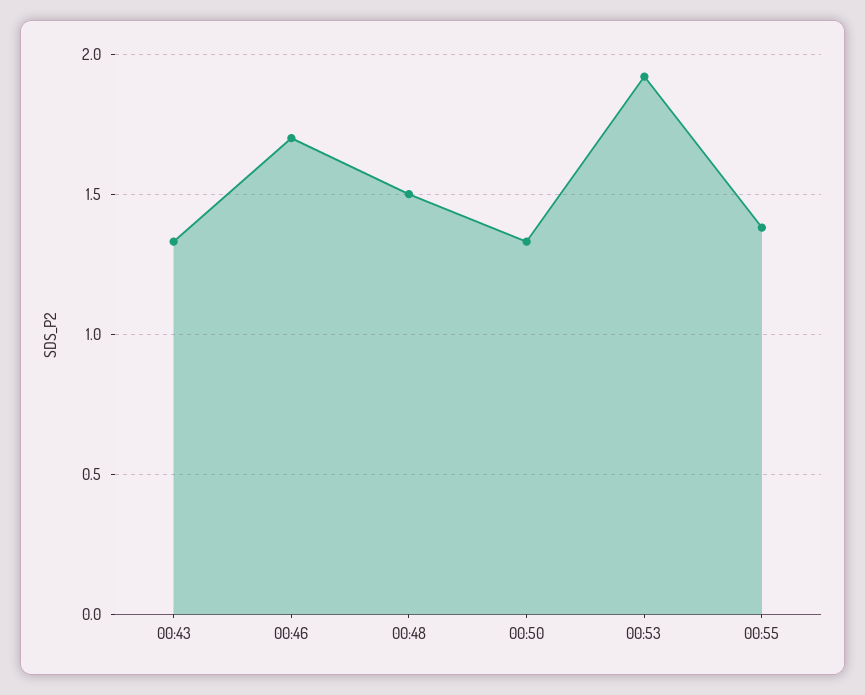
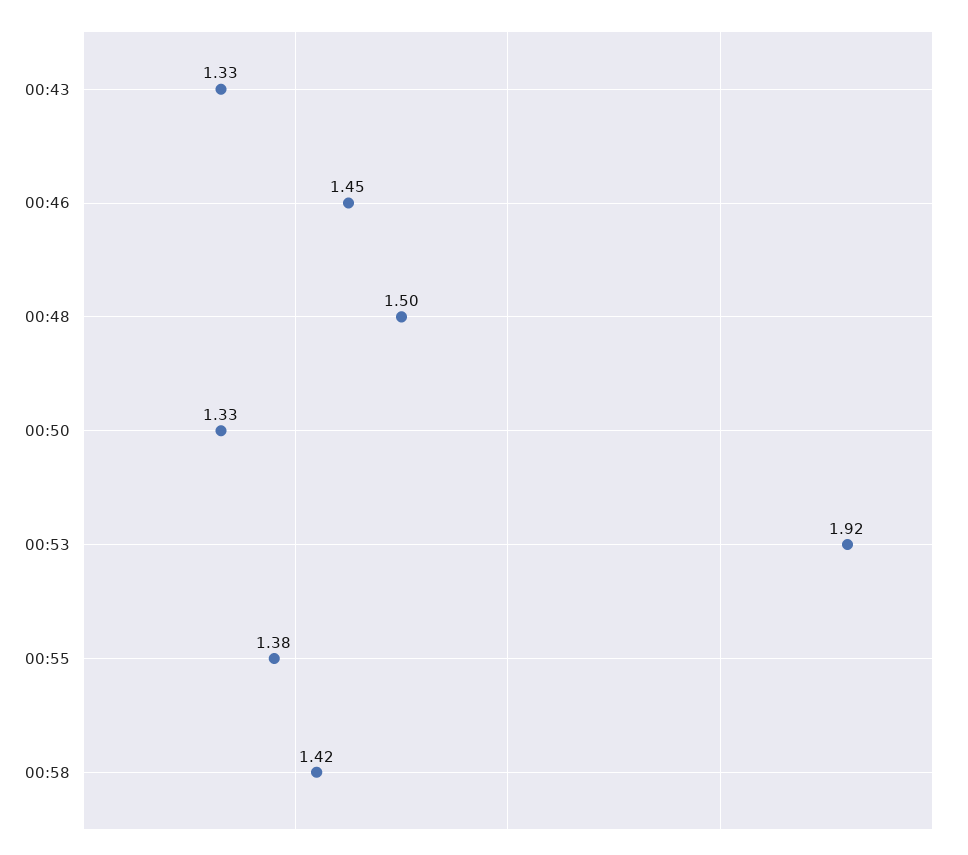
00:46: 1.7 -> 1.45
00:58: none -> 1.42

